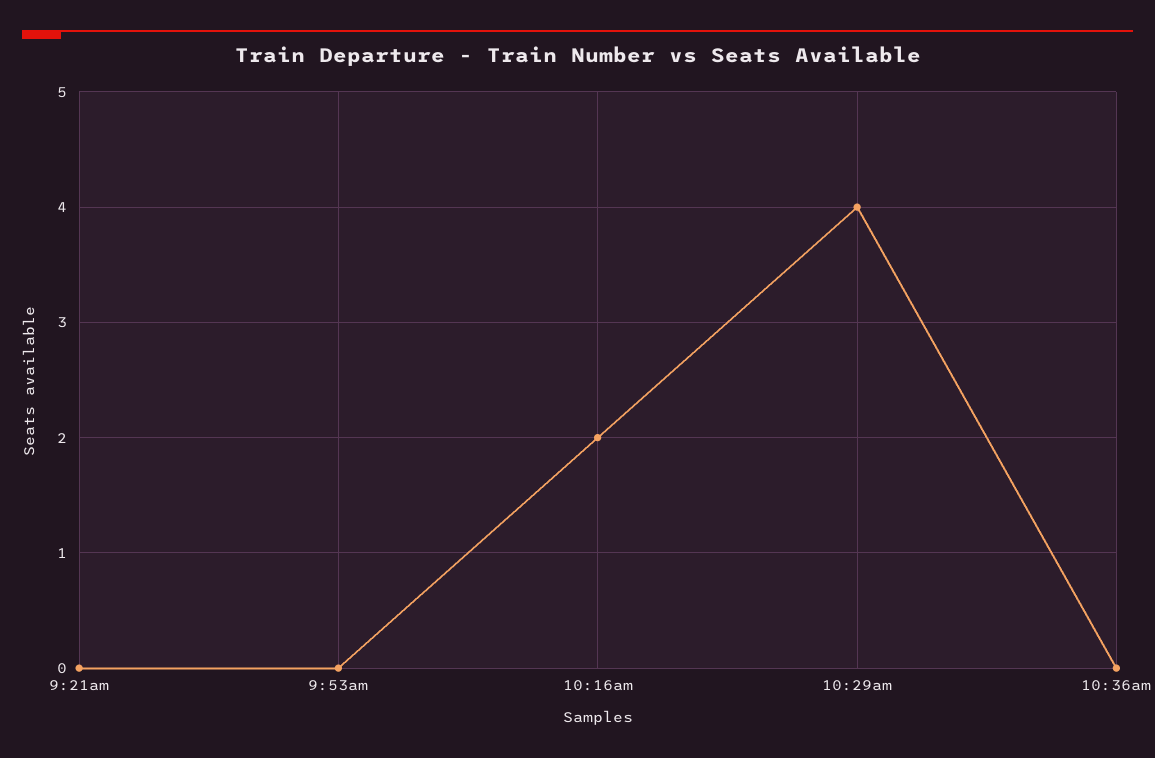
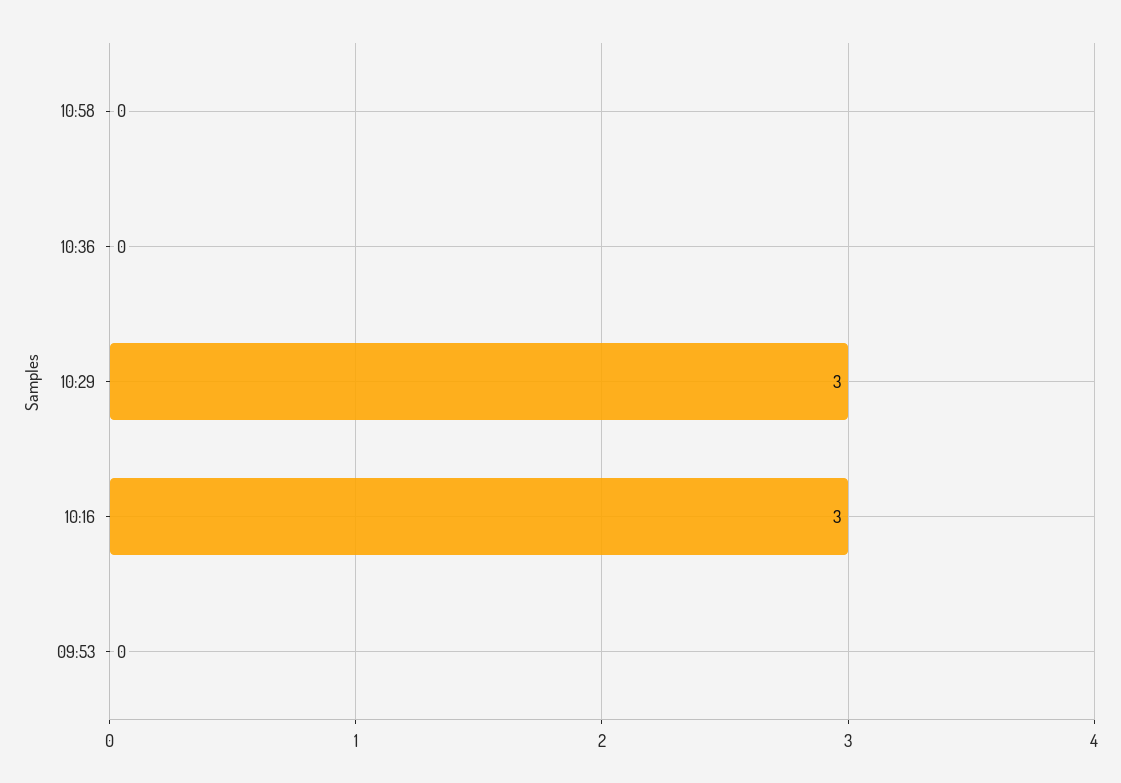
9:21am: 0 -> none
10:16am: 2 -> 3
10:29am: 4 -> 3
10:58: none -> 0

